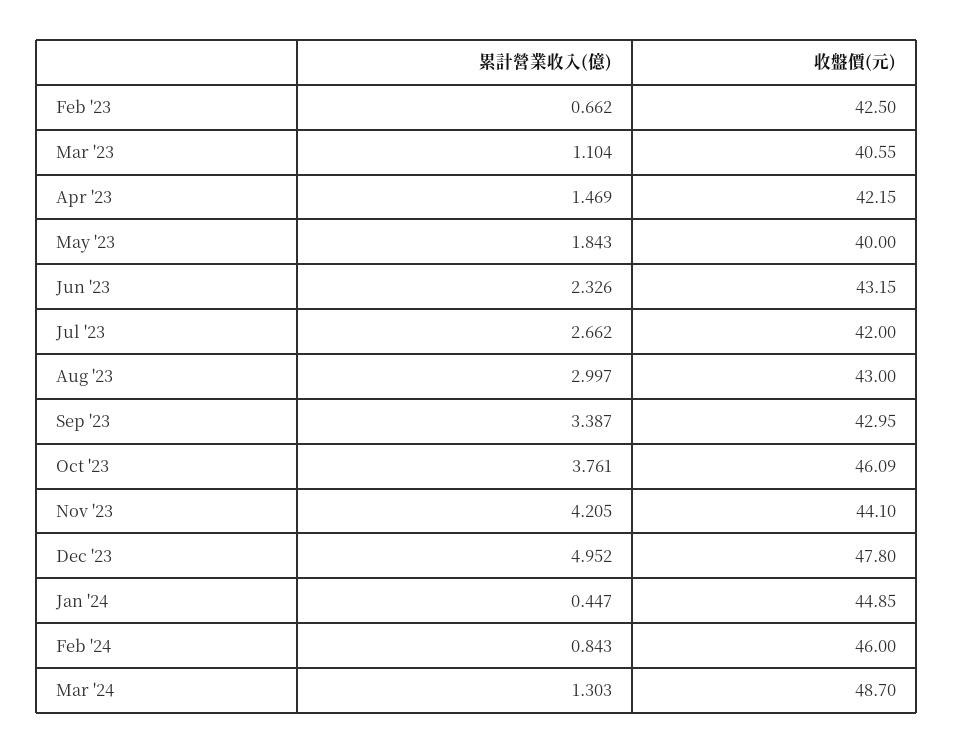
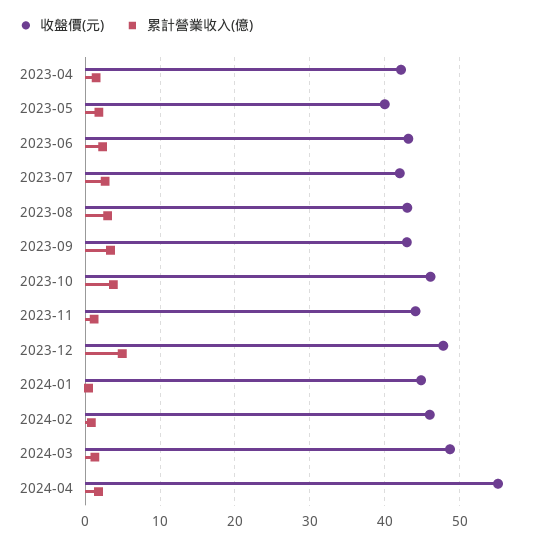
累計營業收入(億), Feb '23: 0.662 -> none
收盤價(元), Feb '23: 42.5 -> none
累計營業收入(億), Mar '23: 1.104 -> none
收盤價(元), Mar '23: 40.55 -> none
累計營業收入(億), Nov '23: 4.205 -> 1
收盤價(元), 2024-04: none -> 55
累計營業收入(億), 2024-04: none -> 2

